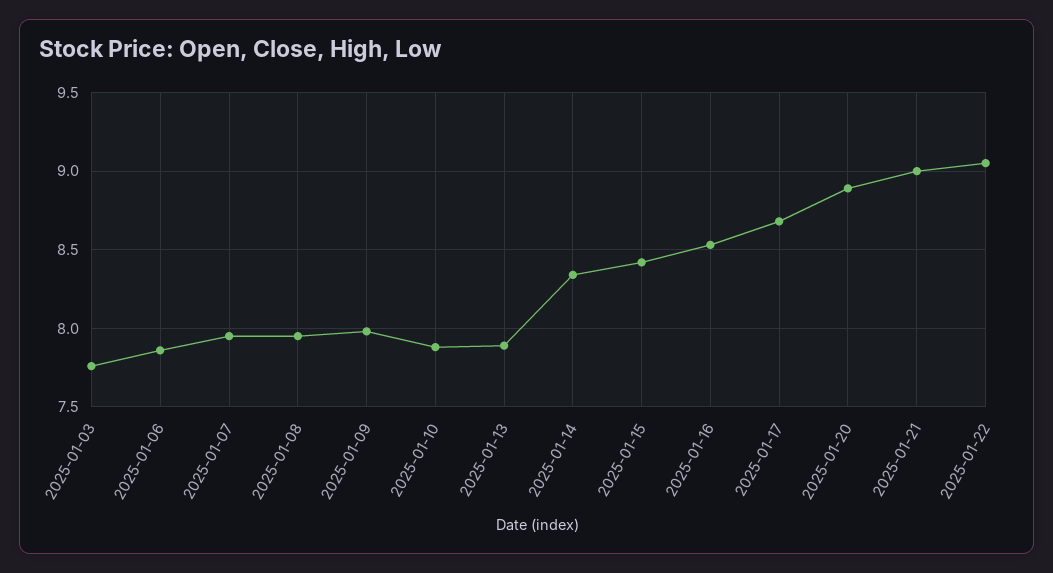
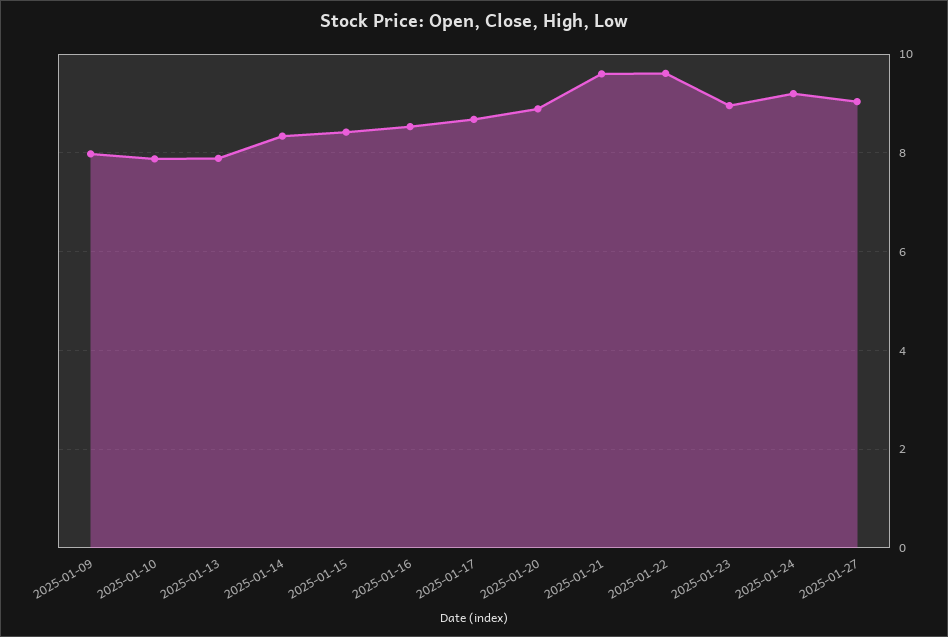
2025-01-03: 7.75 -> none
2025-01-06: 7.85 -> none
2025-01-07: 7.95 -> none
2025-01-08: 7.95 -> none
2025-01-21: 9 -> 9.6
2025-01-22: 9.05 -> 9.6
2025-01-23: none -> 9
2025-01-24: none -> 9.2
2025-01-27: none -> 9

